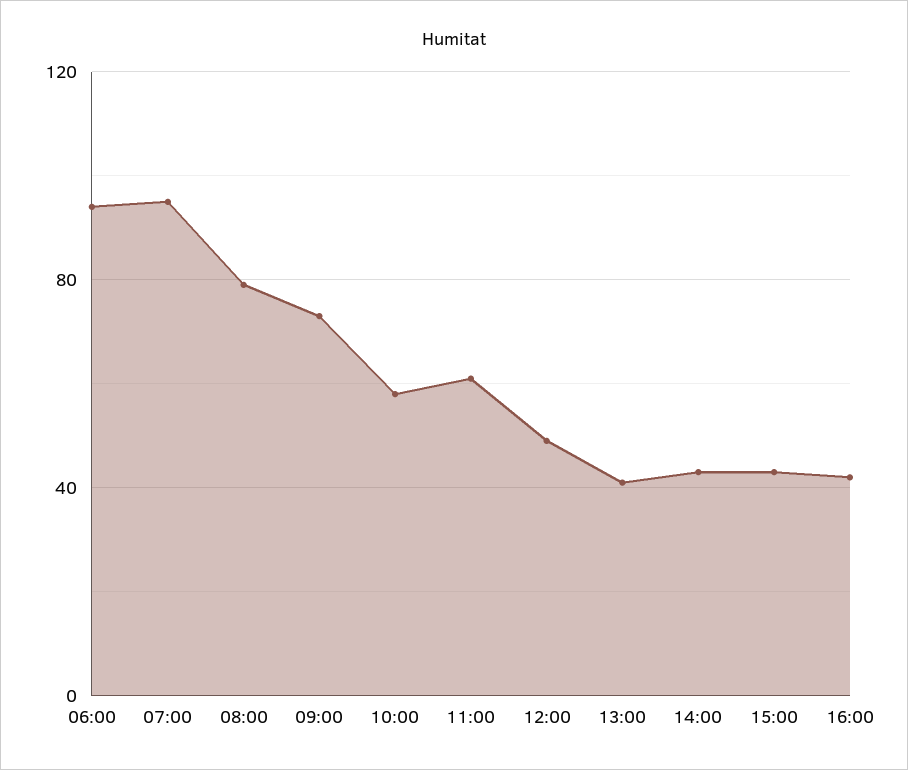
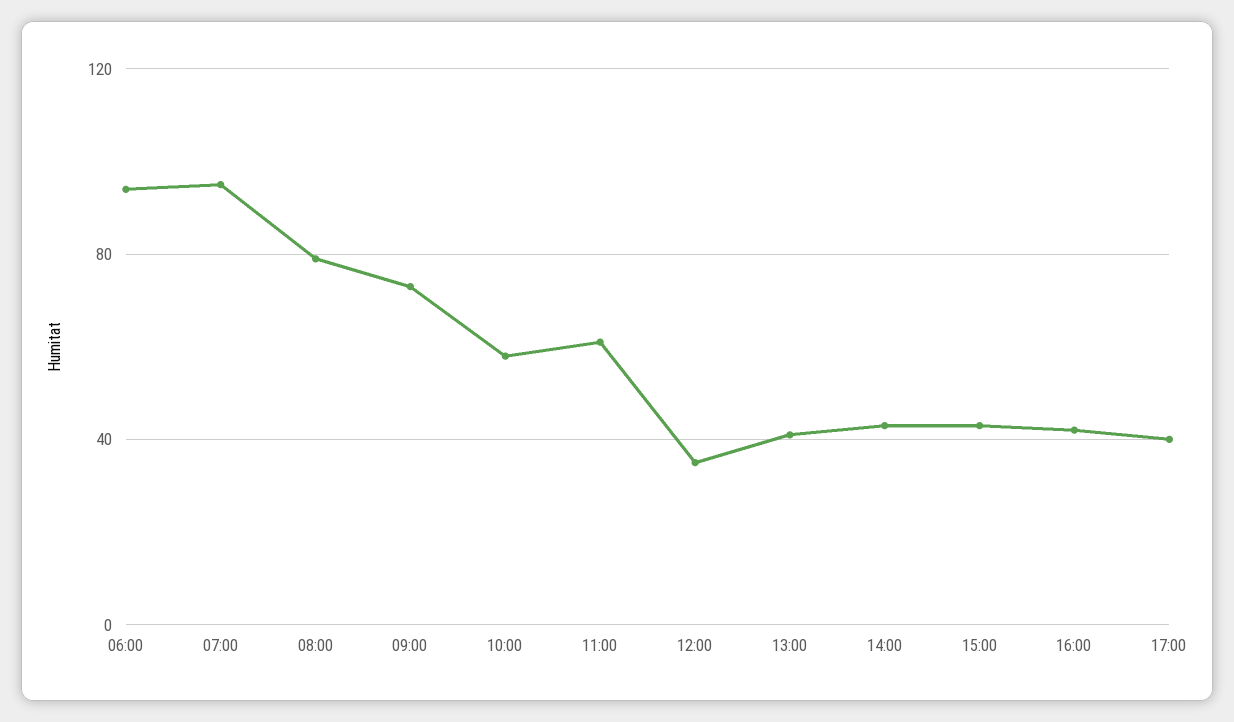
12:00: 50 -> 35
17:00: none -> 40

